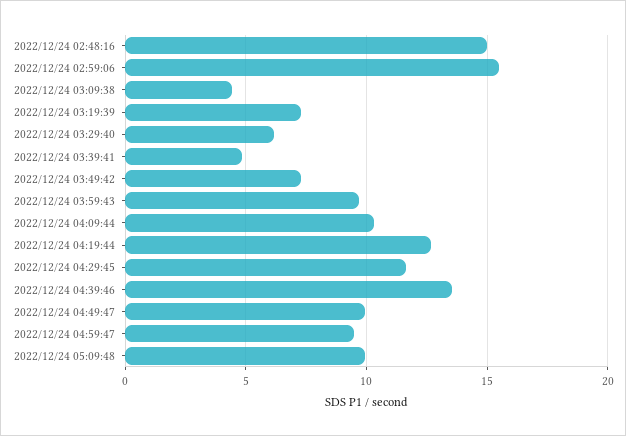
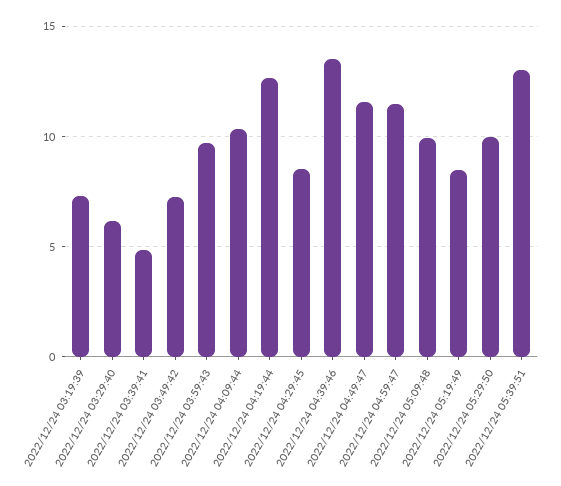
2022/12/24 02:48:16: 15 -> none
2022/12/24 02:59:06: 15.5 -> none
2022/12/24 03:09:38: 4.5 -> none
2022/12/24 04:29:45: 11.5 -> 8.5
2022/12/24 04:49:47: 10 -> 11.5
2022/12/24 04:59:47: 9.5 -> 11.5
2022/12/24 05:19:49: none -> 8.5
2022/12/24 05:29:50: none -> 10
2022/12/24 05:39:51: none -> 13

